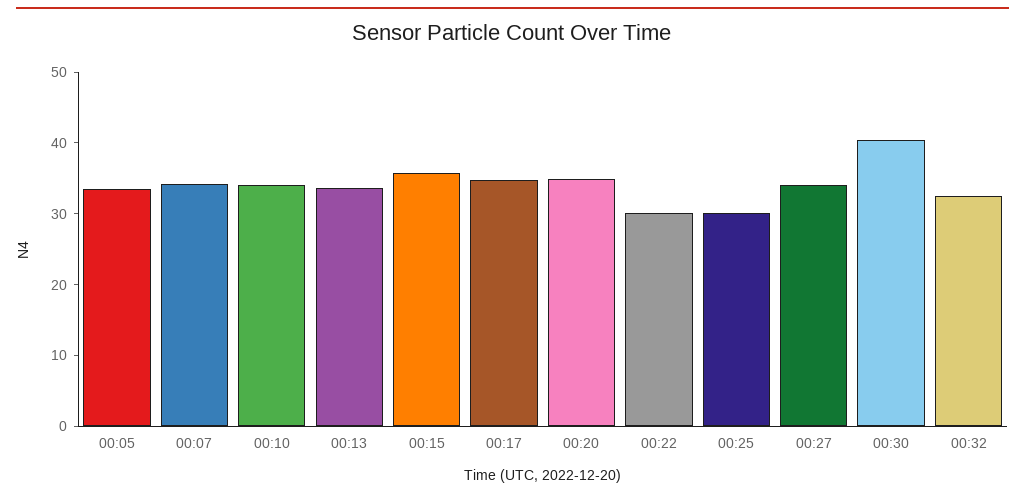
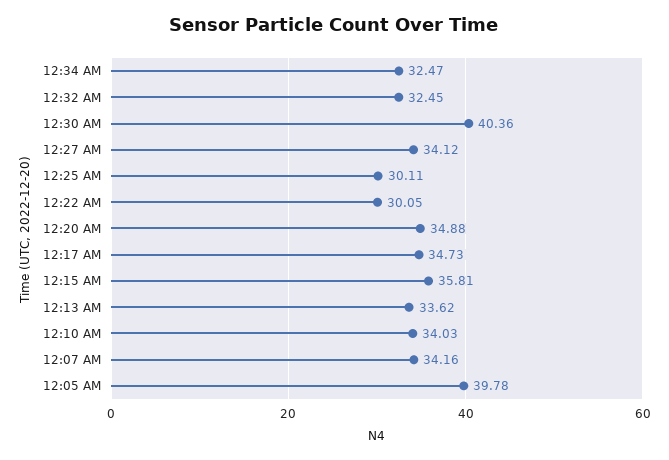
00:05: 34 -> 39.78
12:34 AM: none -> 32.47

